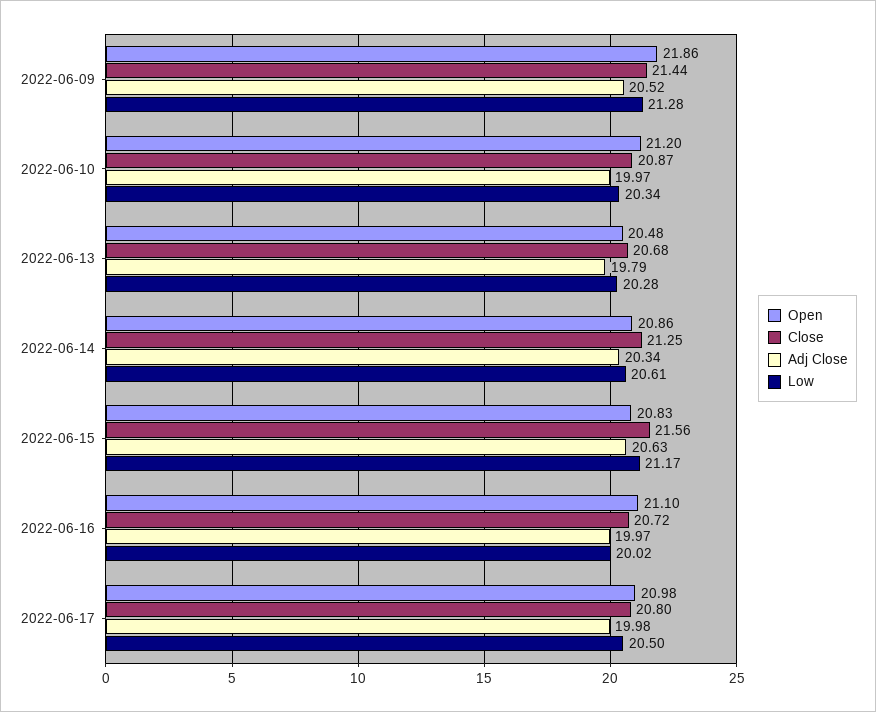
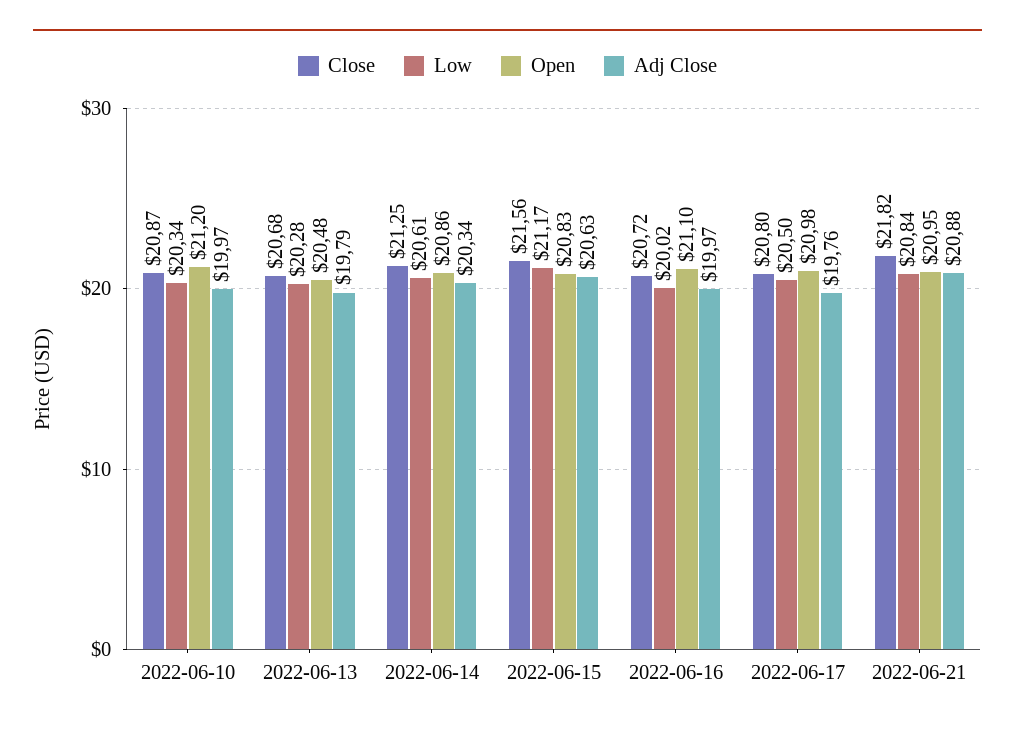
Open, 2022-06-09: 21.86 -> none
Close, 2022-06-09: 21.44 -> none
Adj Close, 2022-06-09: 20.52 -> none
Low, 2022-06-09: 21.28 -> none
Adj Close, 2022-06-17: 19.98 -> 19.76
Close, 2022-06-21: none -> 21.82
Low, 2022-06-21: none -> 20.84
Open, 2022-06-21: none -> 20.95
Adj Close, 2022-06-21: none -> 20.88

